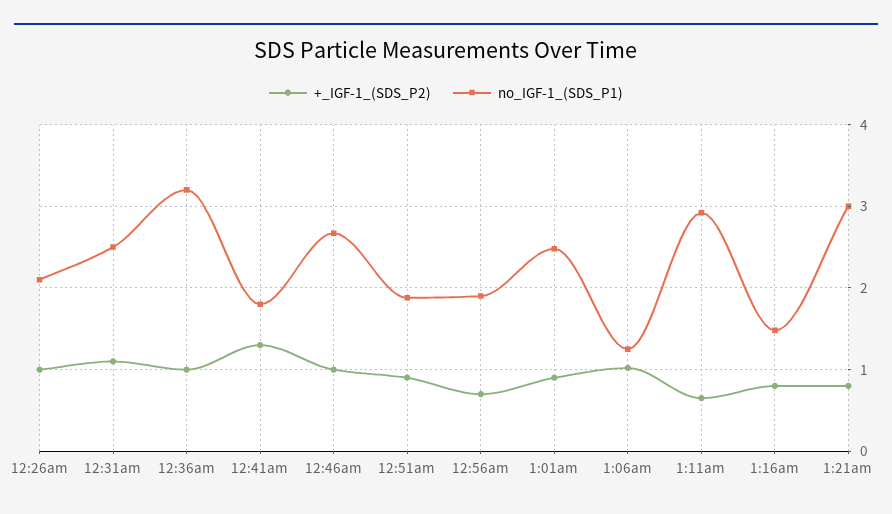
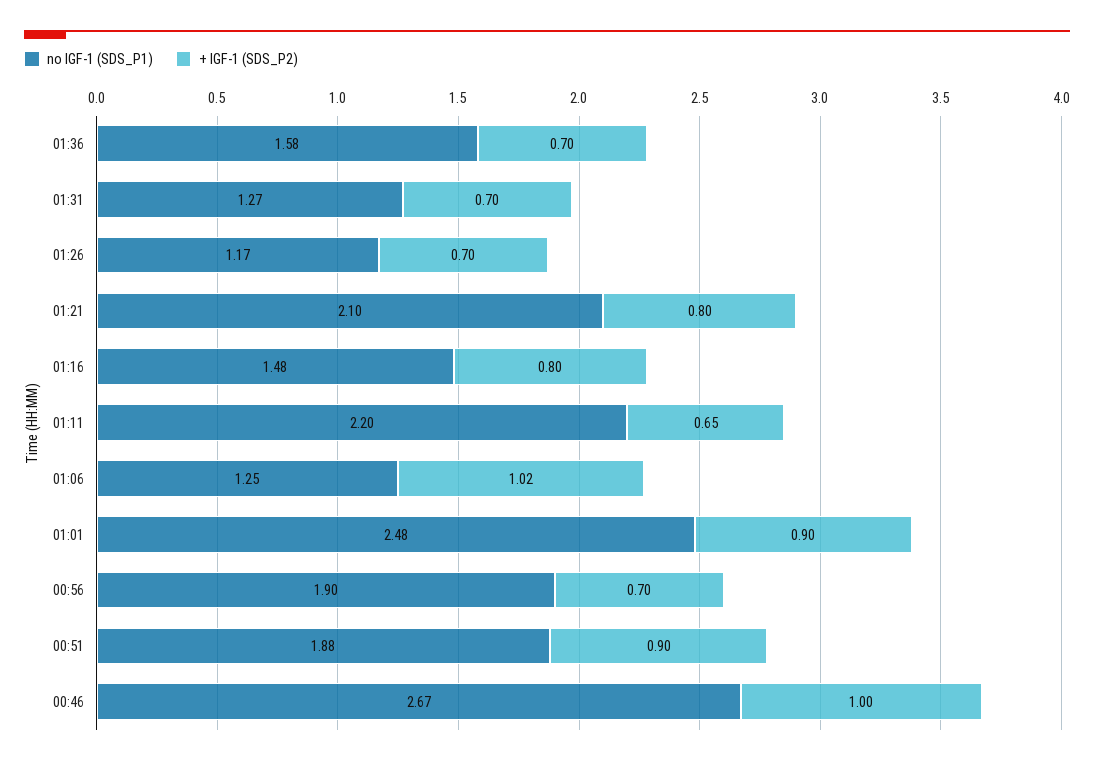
+_IGF-1_(SDS_P2), 12:26am: 1 -> none
no_IGF-1_(SDS_P1), 12:26am: 2.1 -> none
+_IGF-1_(SDS_P2), 12:31am: 1.1 -> none
no_IGF-1_(SDS_P1), 12:31am: 2.5 -> none
+_IGF-1_(SDS_P2), 12:36am: 1 -> none
no_IGF-1_(SDS_P1), 12:36am: 3.2 -> none
+_IGF-1_(SDS_P2), 12:41am: 1.3 -> none
no_IGF-1_(SDS_P1), 12:41am: 1.8 -> none
no_IGF-1_(SDS_P1), 1:11am: 2.9 -> 2.2
no_IGF-1_(SDS_P1), 1:21am: 3 -> 2.1
no_IGF-1_(SDS_P1), 01:36: none -> 1.58
+_IGF-1_(SDS_P2), 01:36: none -> 0.7
no_IGF-1_(SDS_P1), 01:31: none -> 1.27
+_IGF-1_(SDS_P2), 01:31: none -> 0.7
no_IGF-1_(SDS_P1), 01:26: none -> 1.17
+_IGF-1_(SDS_P2), 01:26: none -> 0.7

